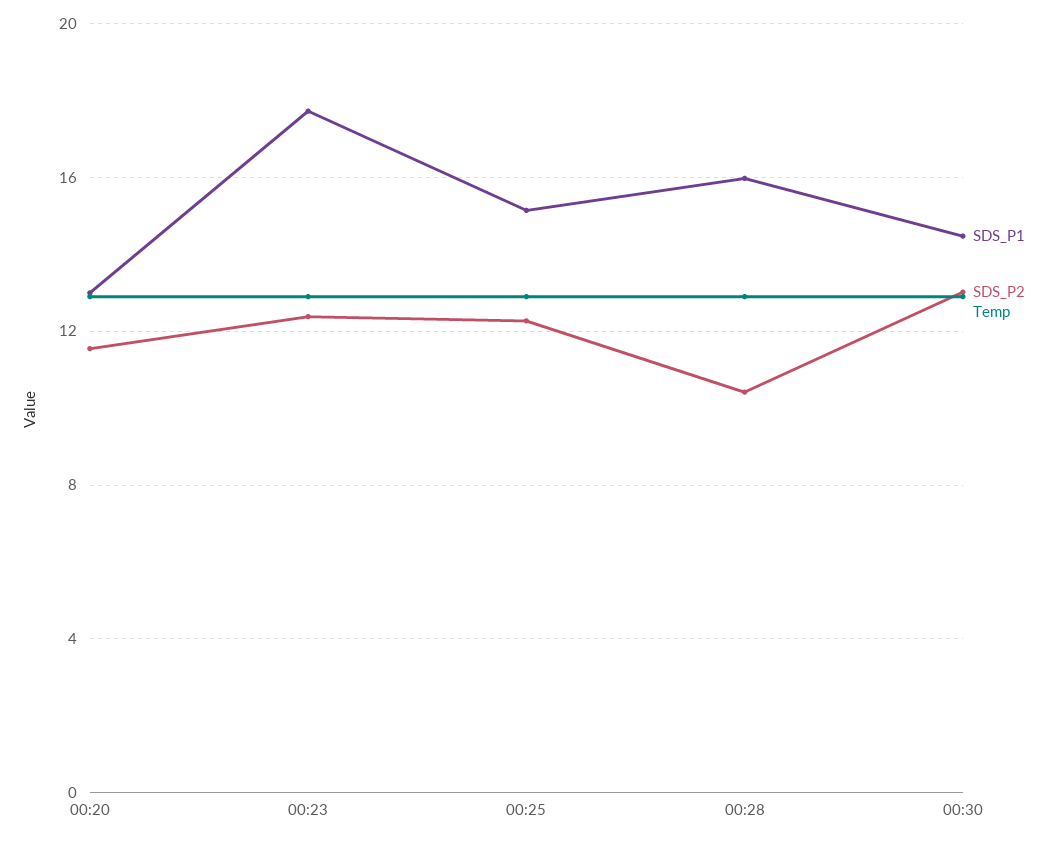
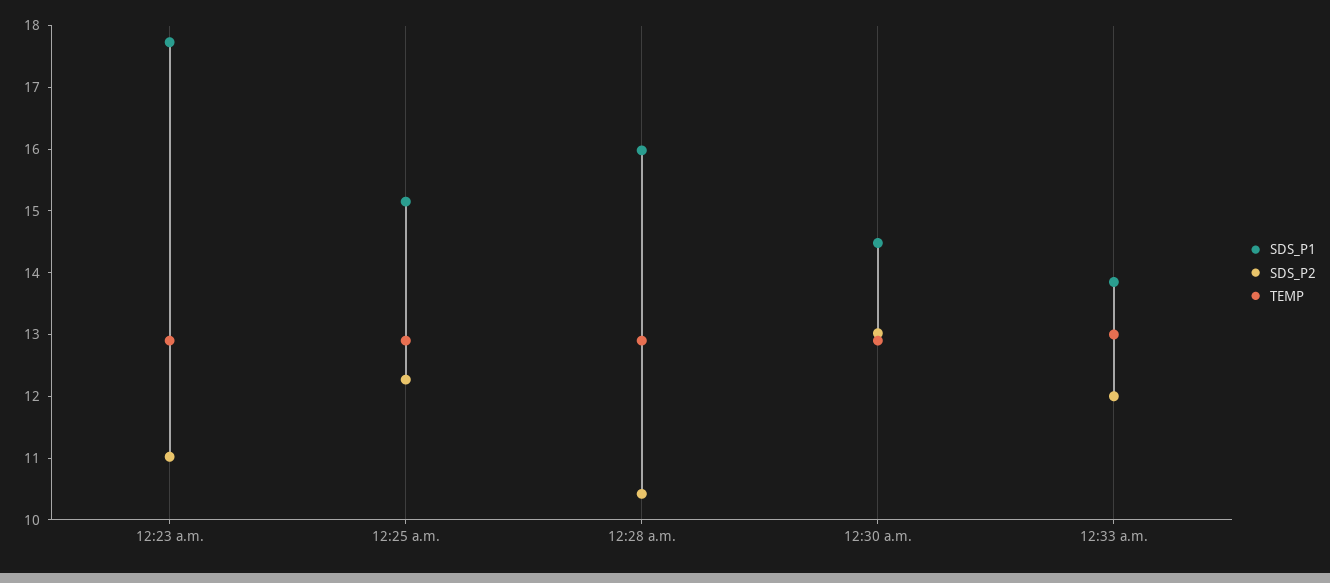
SDS_P1, 00:20: 13 -> none
SDS_P2, 00:20: 11.5 -> none
Temp, 00:20: 13 -> none
SDS_P2, 00:23: 12.5 -> 11
SDS_P1, 12:33 a.m.: none -> 13.8
SDS_P2, 12:33 a.m.: none -> 12
Temp, 12:33 a.m.: none -> 13

